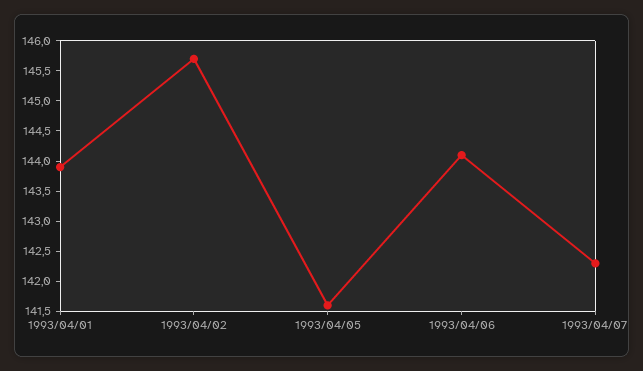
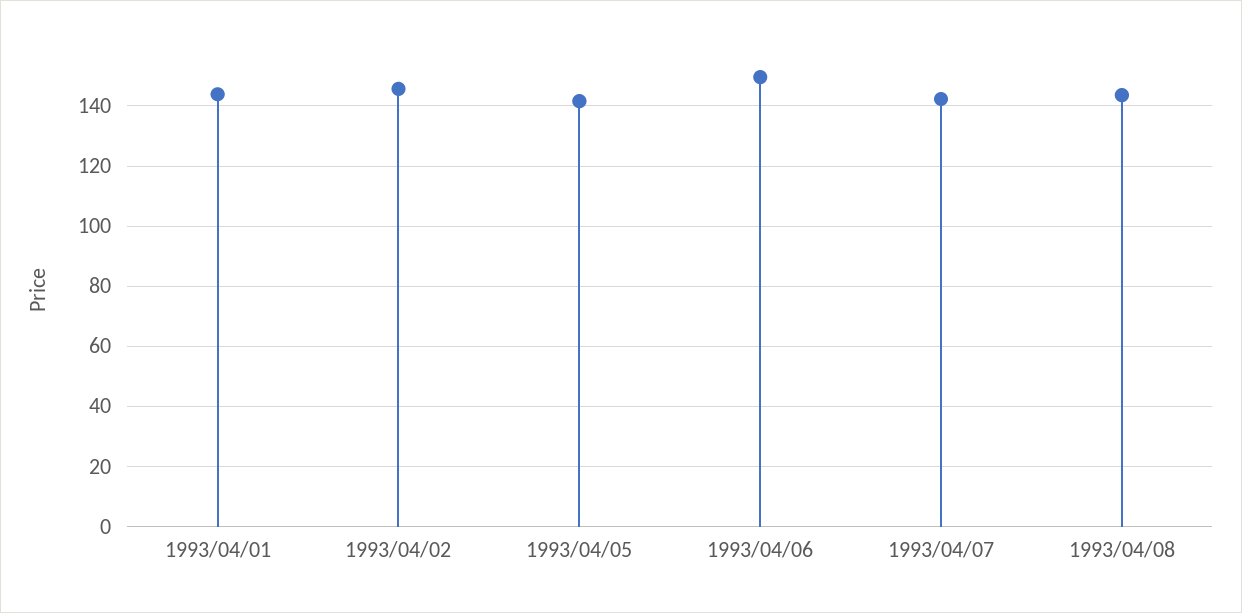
1993/04/06: 144 -> 150
1993/04/08: none -> 144

